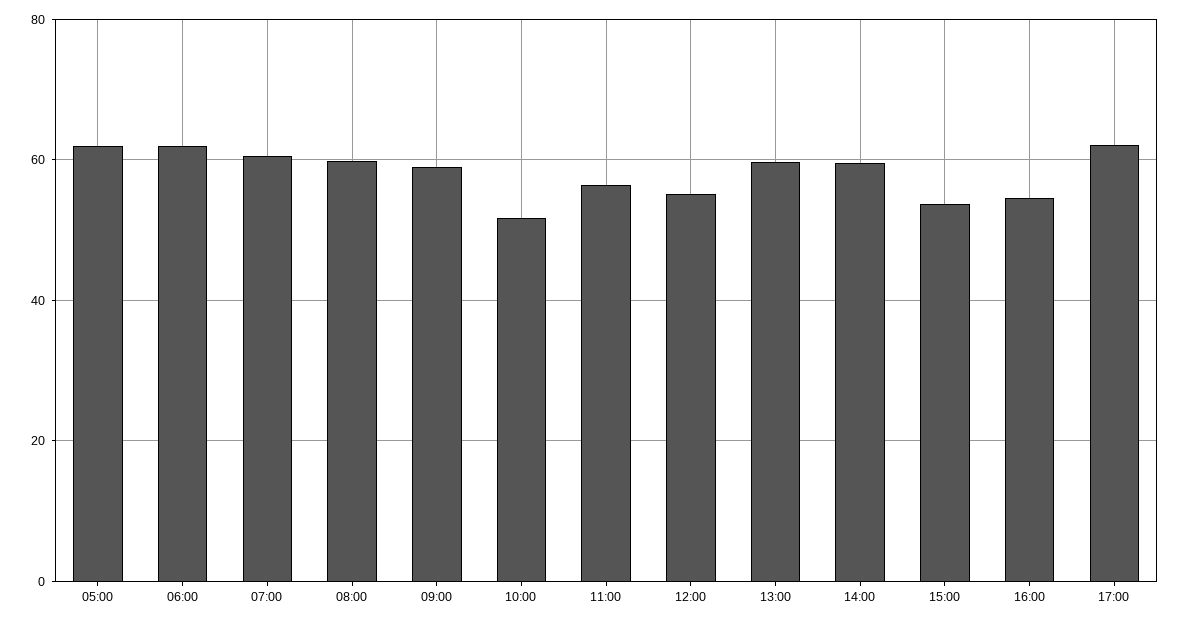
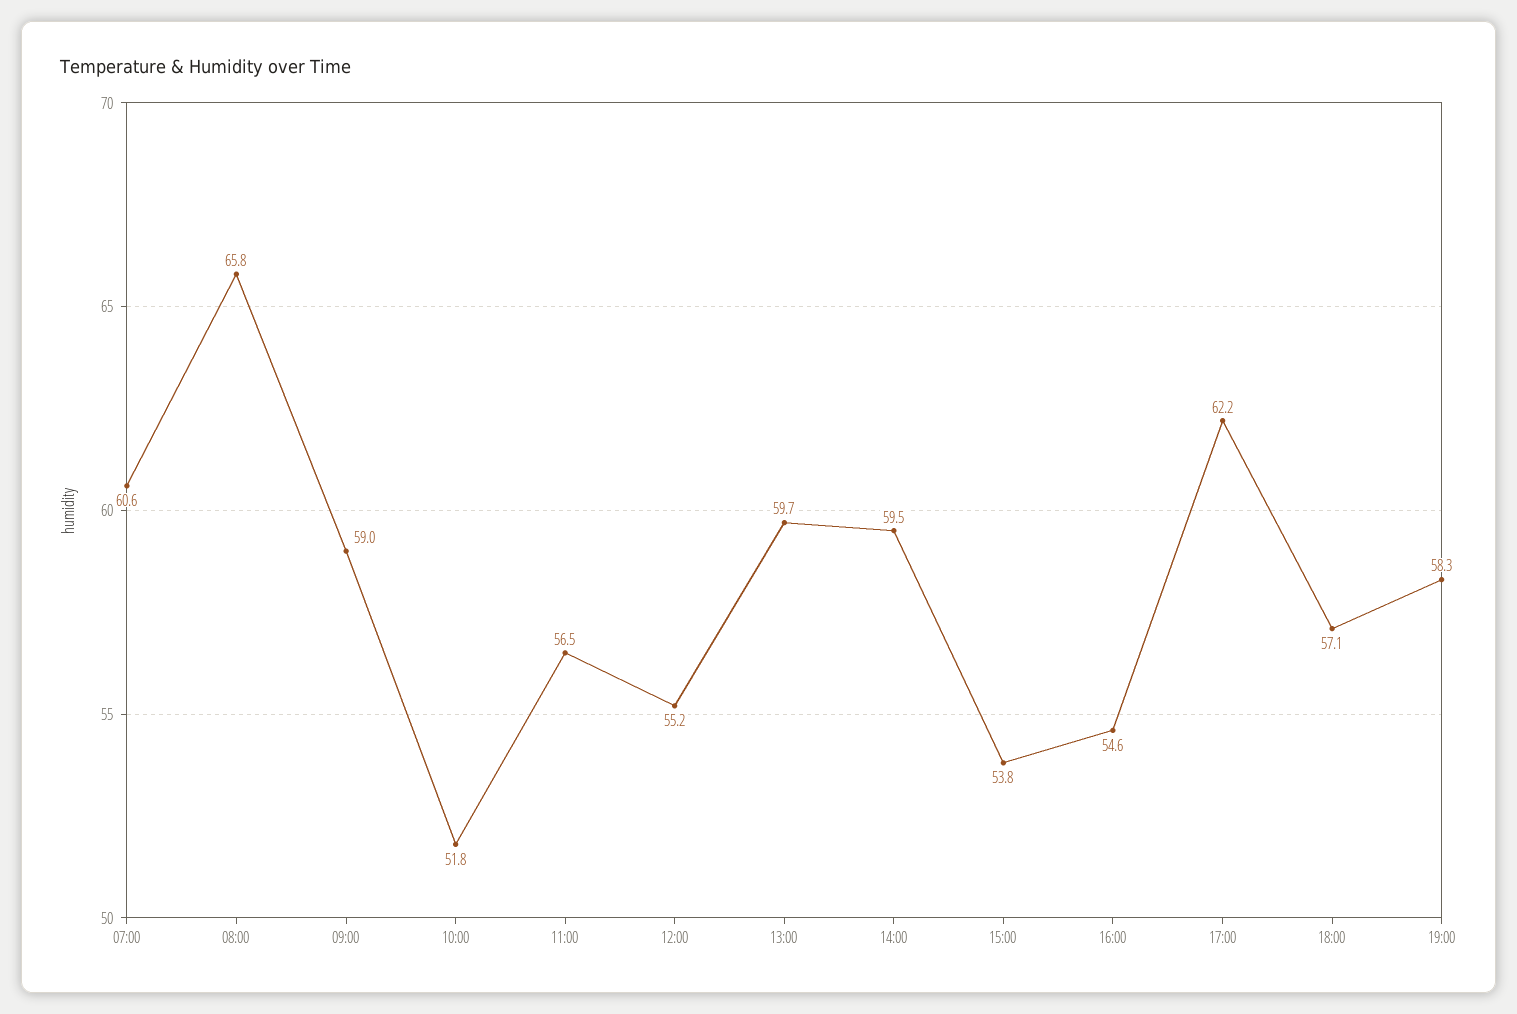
05:00: 62 -> none
06:00: 62 -> none
08:00: 60 -> 65.8
18:00: none -> 57.1
19:00: none -> 58.3

